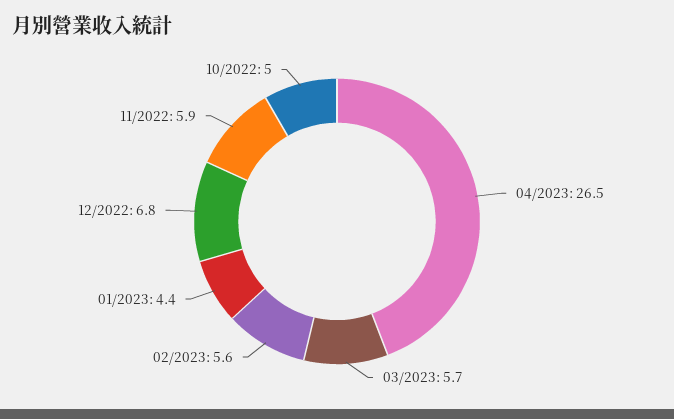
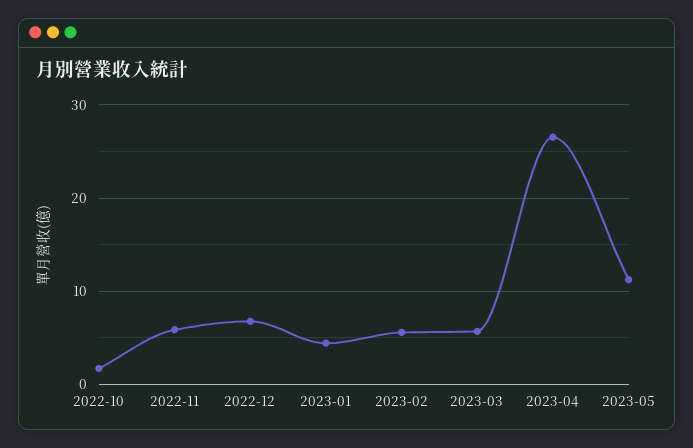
10/2022: 5 -> 2
2023-05: none -> 11

